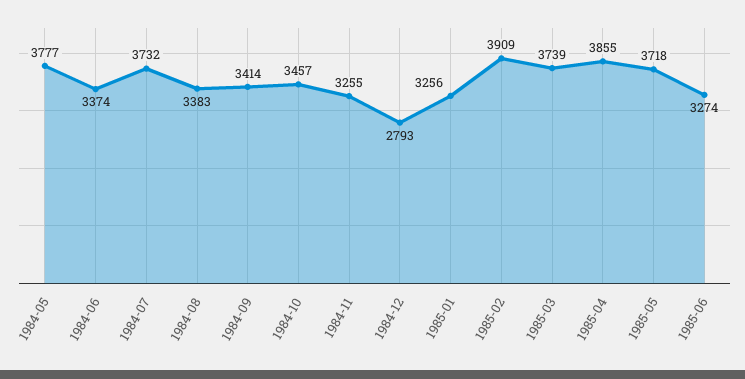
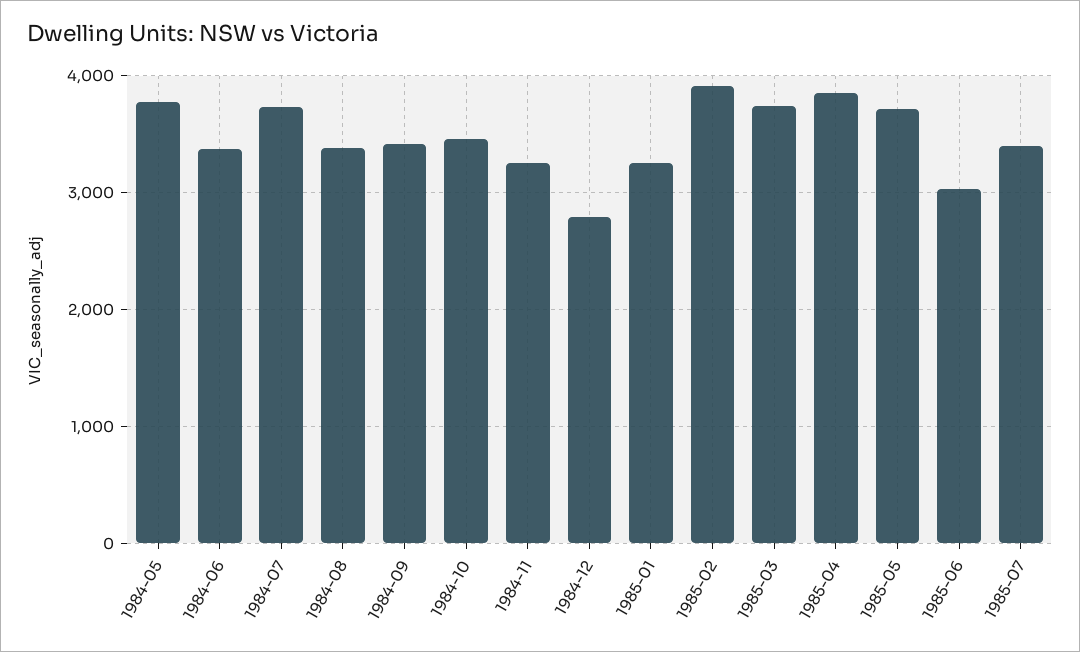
1985-06: 3274 -> 3000
1985-07: none -> 3400

